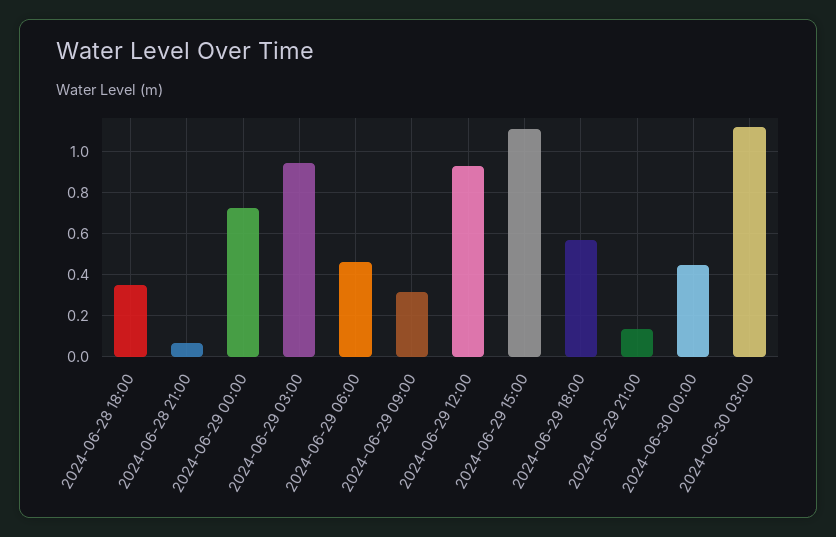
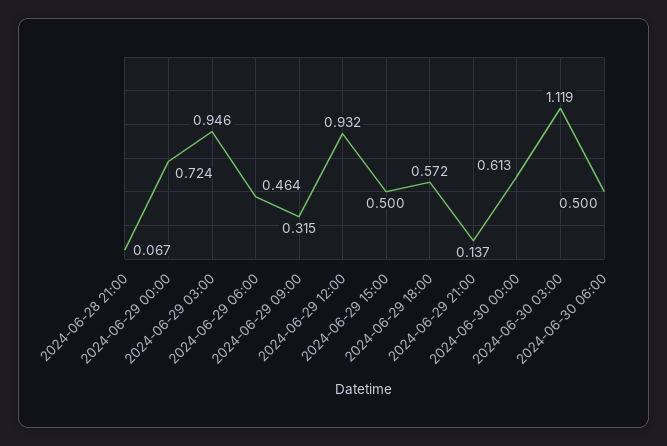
2024-06-28 18:00: 0.35 -> none
2024-06-29 15:00: 1.1 -> 0.5
2024-06-30 00:00: 0.45 -> 0.613
2024-06-30 06:00: none -> 0.5

